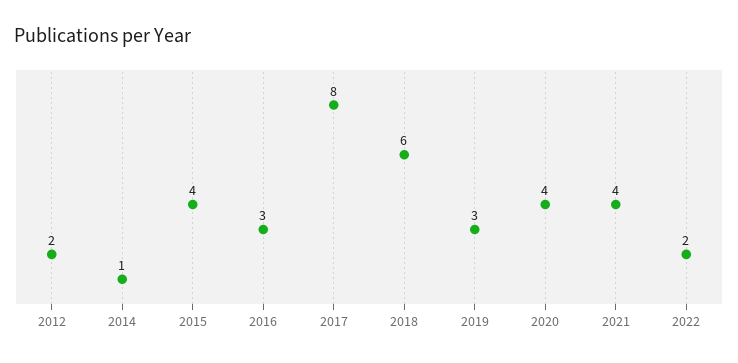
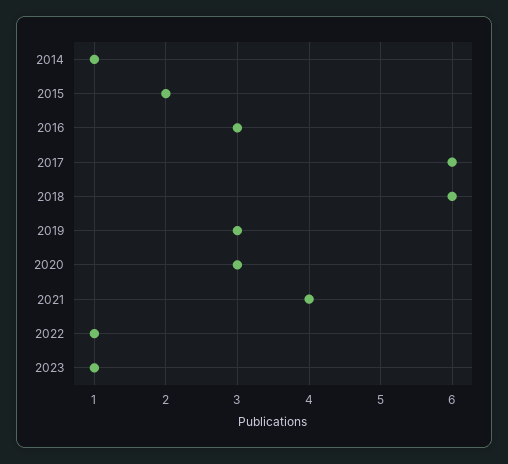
2012: 2 -> none
2015: 4 -> 2
2017: 8 -> 6
2020: 4 -> 3
2022: 2 -> 1
2023: none -> 1

